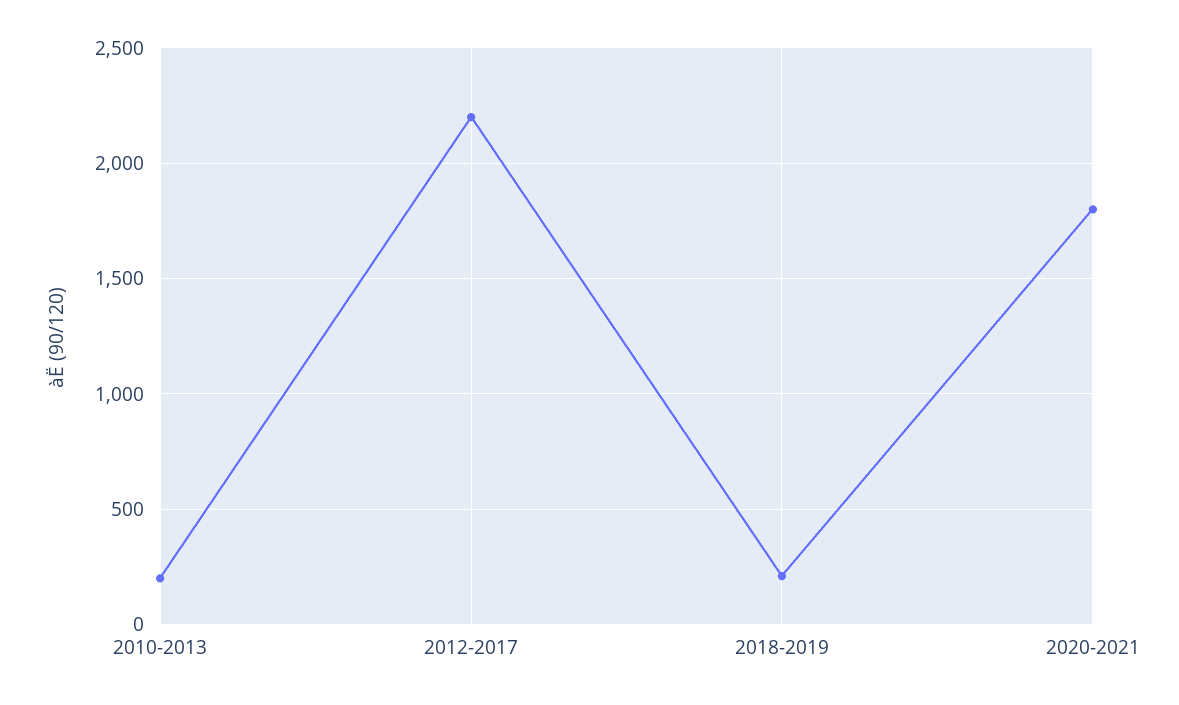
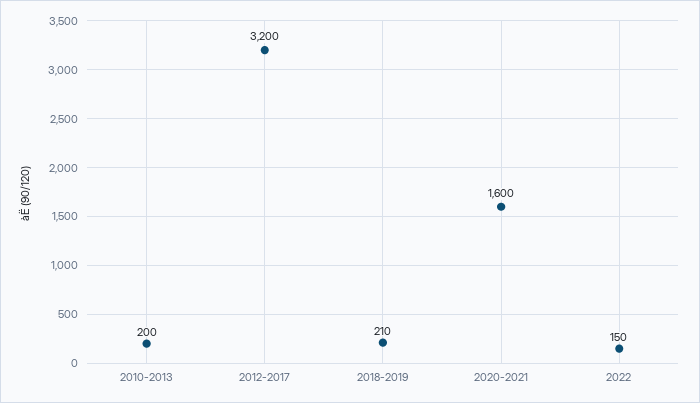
2012-2017: 2200 -> 3200
2020-2021: 1800 -> 1600
2022: none -> 150

